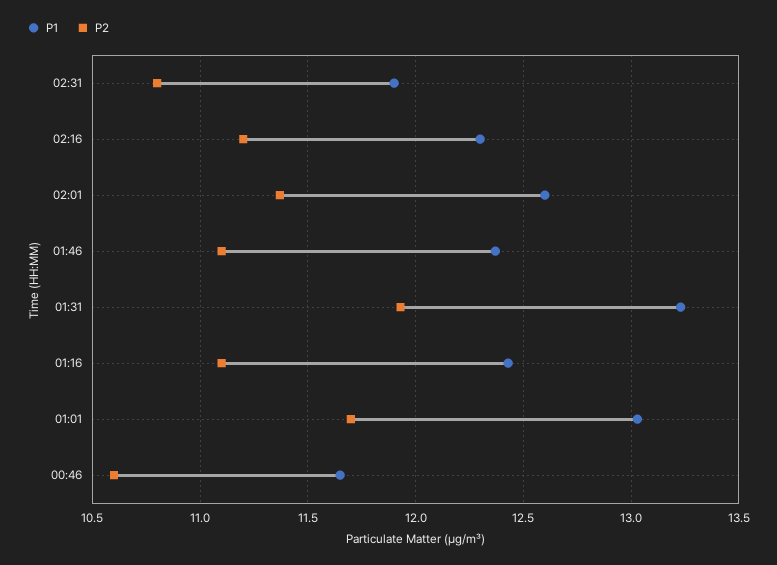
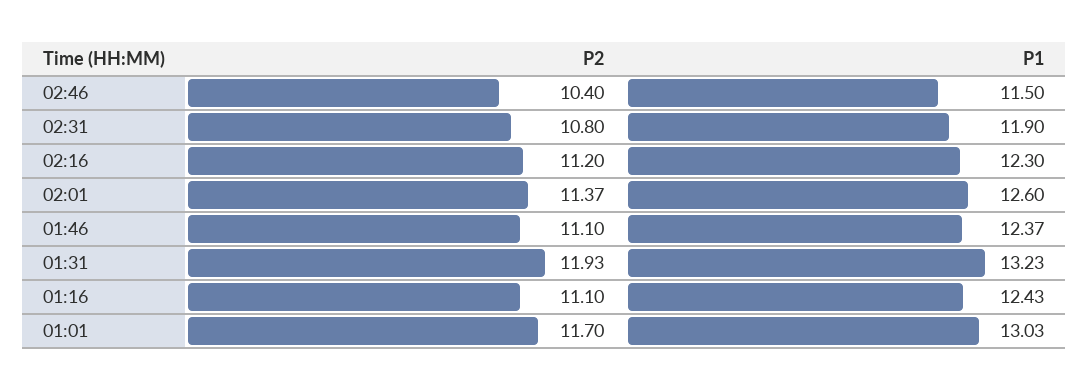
P1, 00:46: 11.65 -> none
P2, 00:46: 10.6 -> none
P2, 02:46: none -> 10.4
P1, 02:46: none -> 11.5

